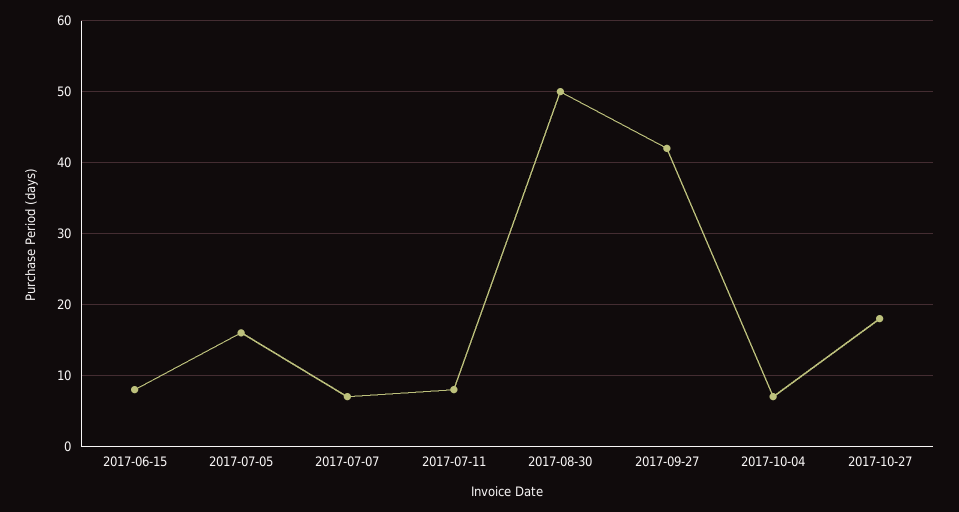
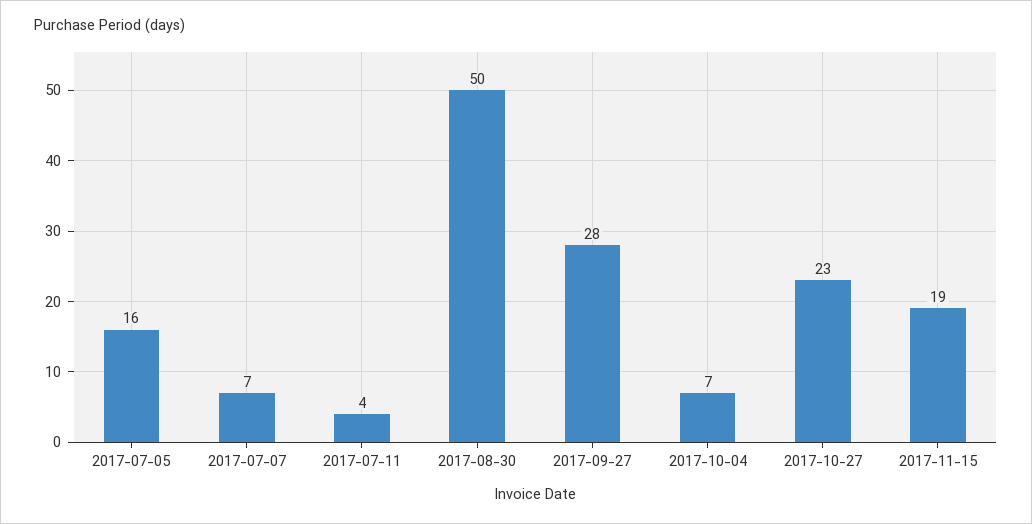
2017-06-15: 8 -> none
2017-07-11: 8 -> 4
2017-09-27: 42 -> 28
2017-10-27: 18 -> 23
2017-11-15: none -> 19

